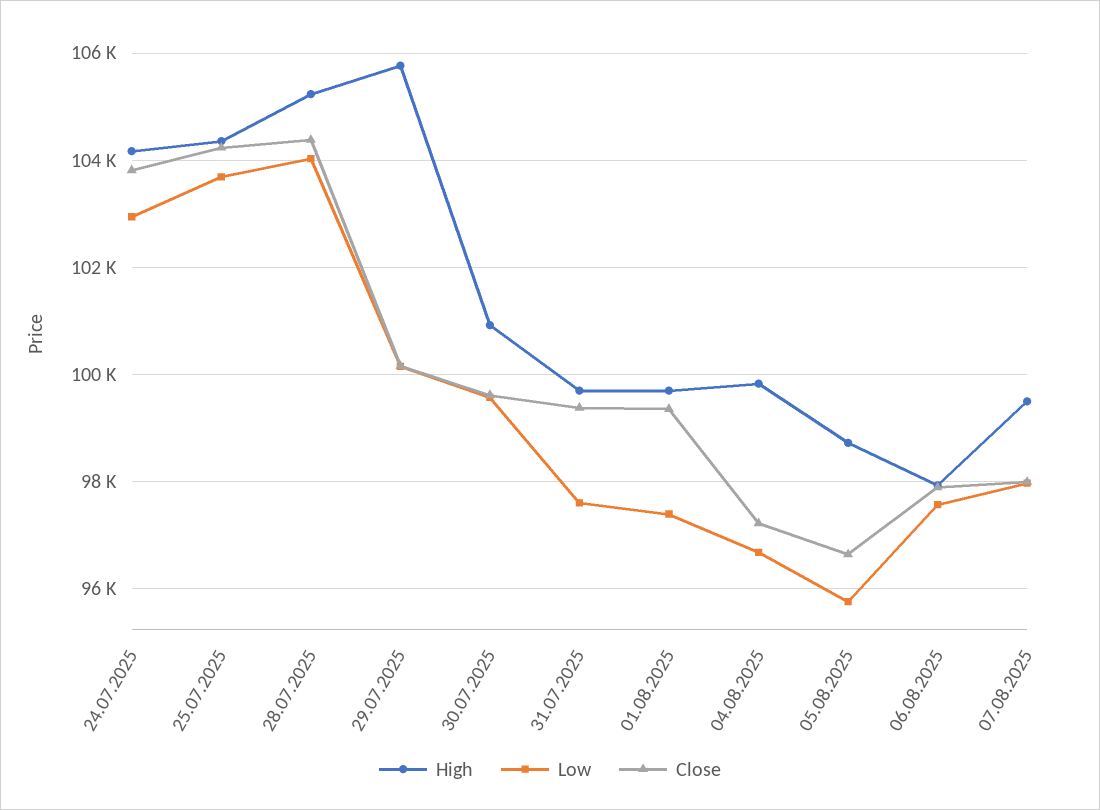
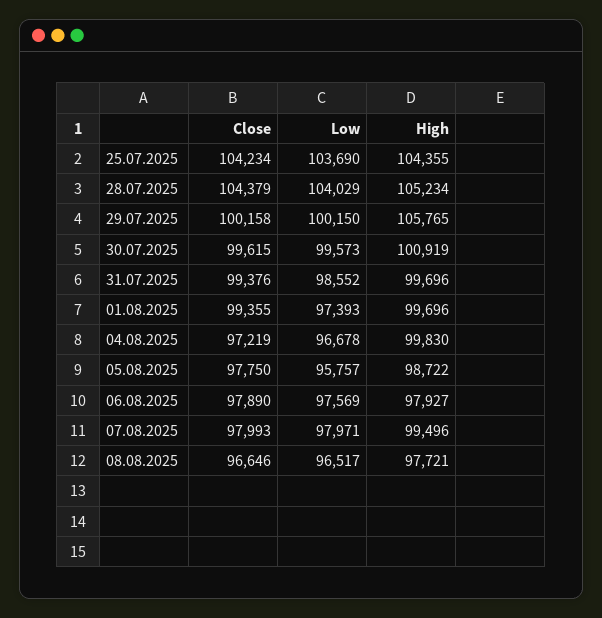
High, 24.07.2025: 104200 -> none
Low, 24.07.2025: 103000 -> none
Close, 24.07.2025: 103800 -> none
Low, 31.07.2025: 97600 -> 98552
Close, 05.08.2025: 96600 -> 97750
Close, 08.08.2025: none -> 96646
Low, 08.08.2025: none -> 96517
High, 08.08.2025: none -> 97721

